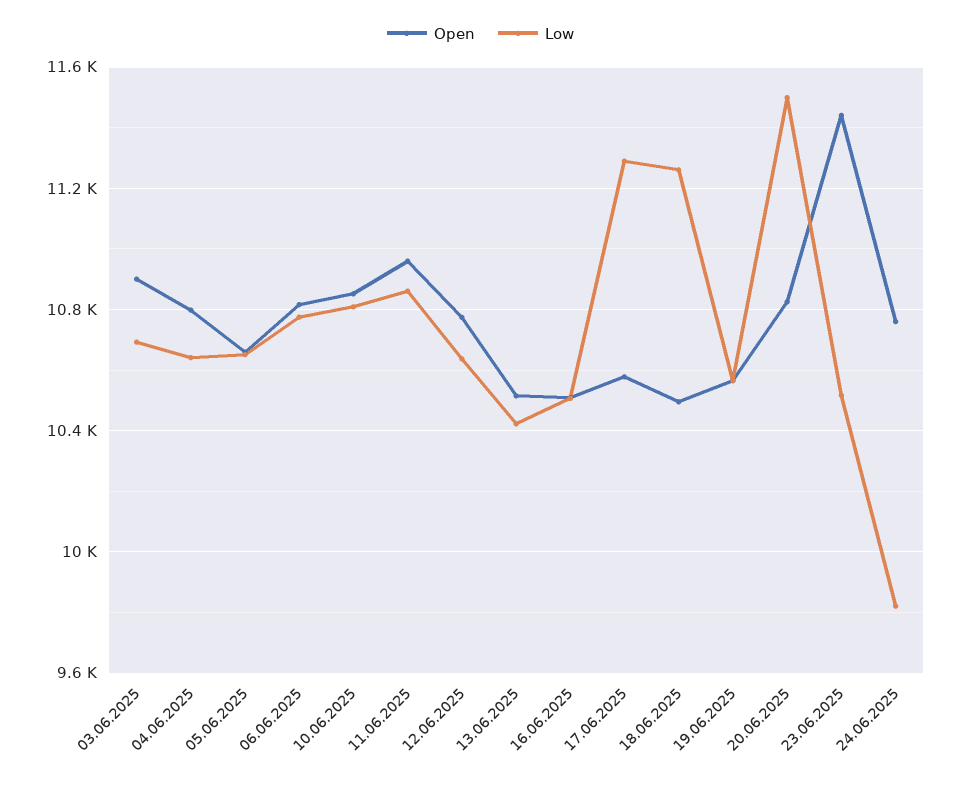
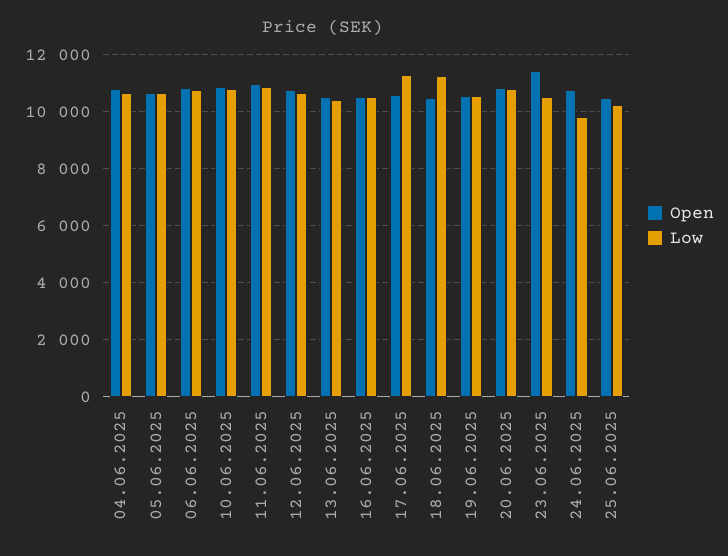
Open, 03.06.2025: 10900 -> none
Low, 03.06.2025: 10700 -> none
Low, 20.06.2025: 11500 -> 10750
Open, 25.06.2025: none -> 10500
Low, 25.06.2025: none -> 10250

